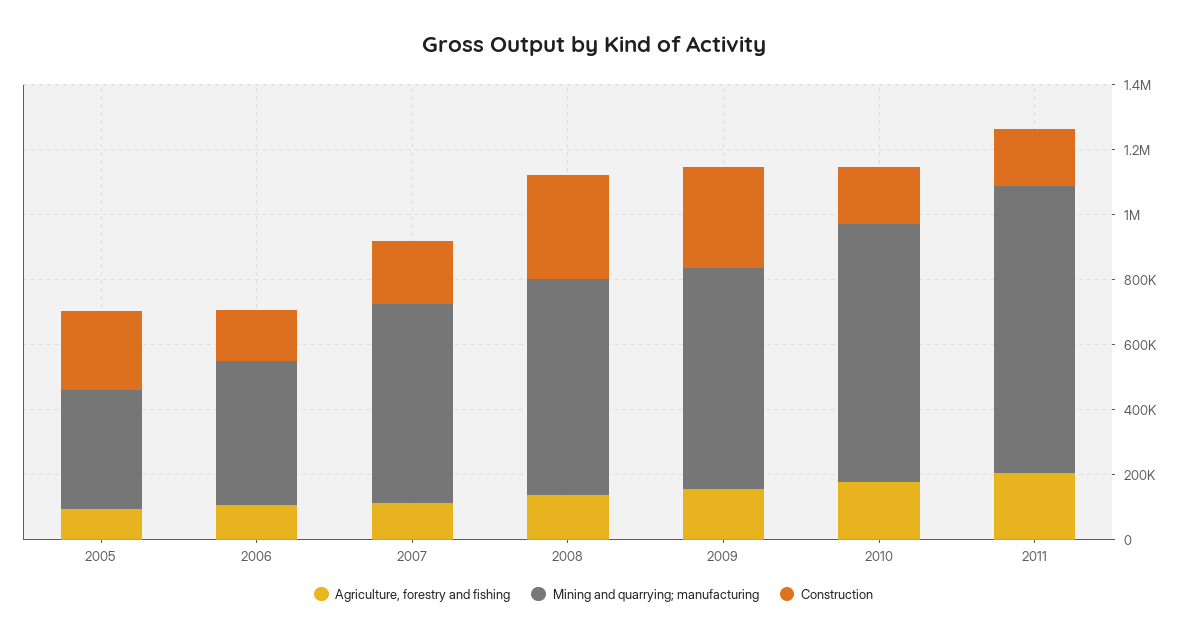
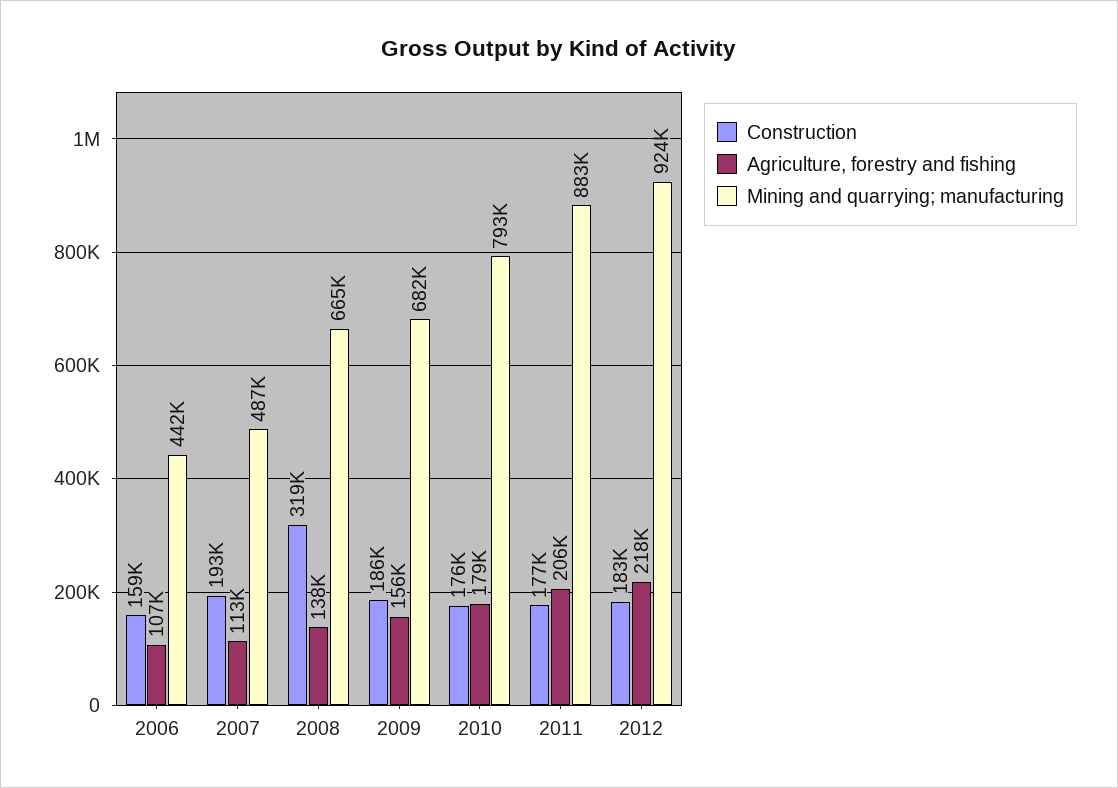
Agriculture, forestry and fishing, 2005: 100000 -> none
Mining and quarrying; manufacturing, 2005: 350000 -> none
Construction, 2005: 250000 -> none
Mining and quarrying; manufacturing, 2007: 600000 -> 487000
Construction, 2009: 300000 -> 186000
Construction, 2012: none -> 183000
Agriculture, forestry and fishing, 2012: none -> 218000
Mining and quarrying; manufacturing, 2012: none -> 924000

